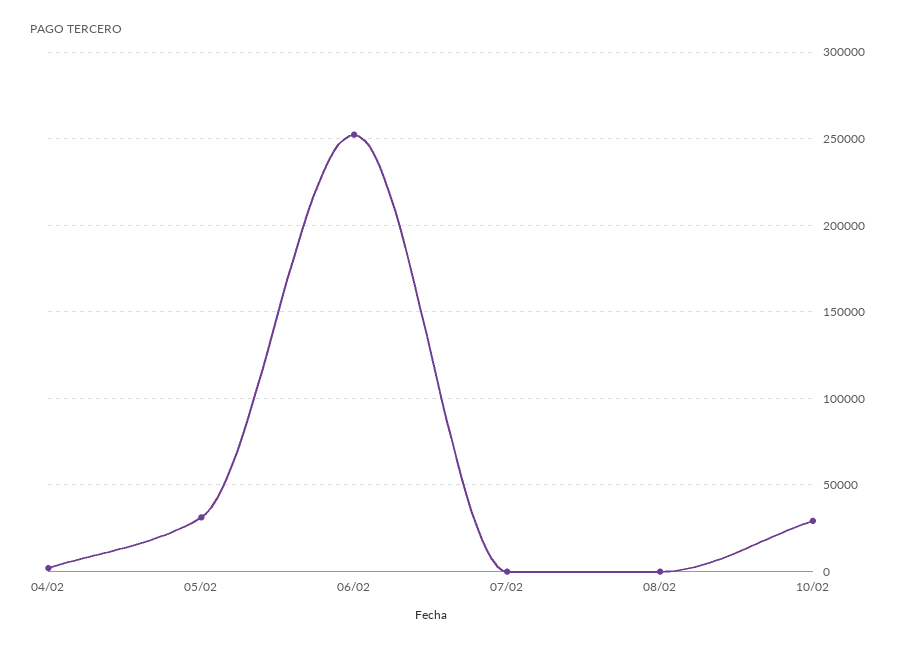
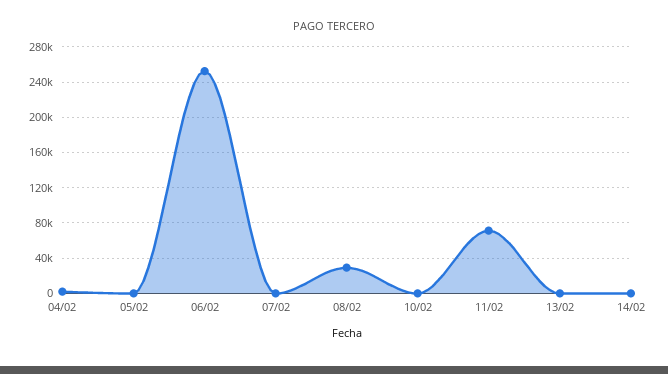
05/02: 30000 -> 0
08/02: 0 -> 30000
10/02: 30000 -> 0
11/02: none -> 70000
13/02: none -> 0
14/02: none -> 0

